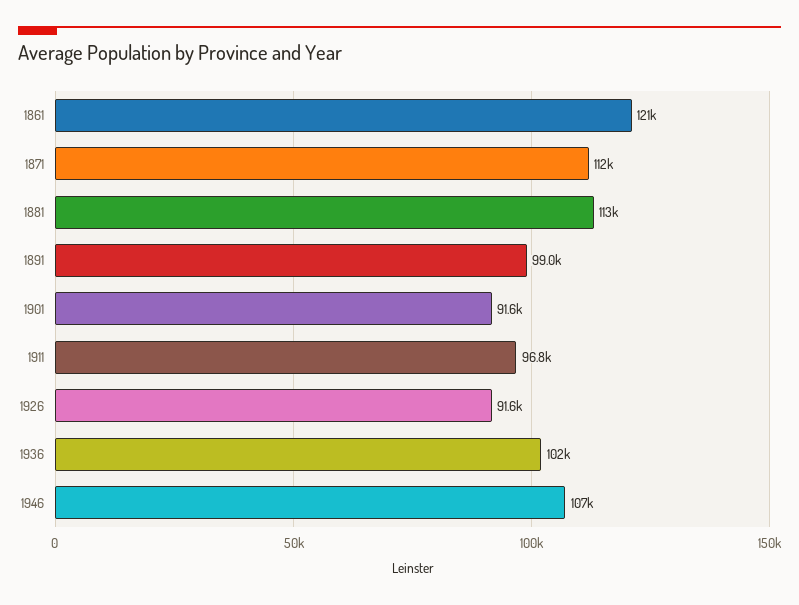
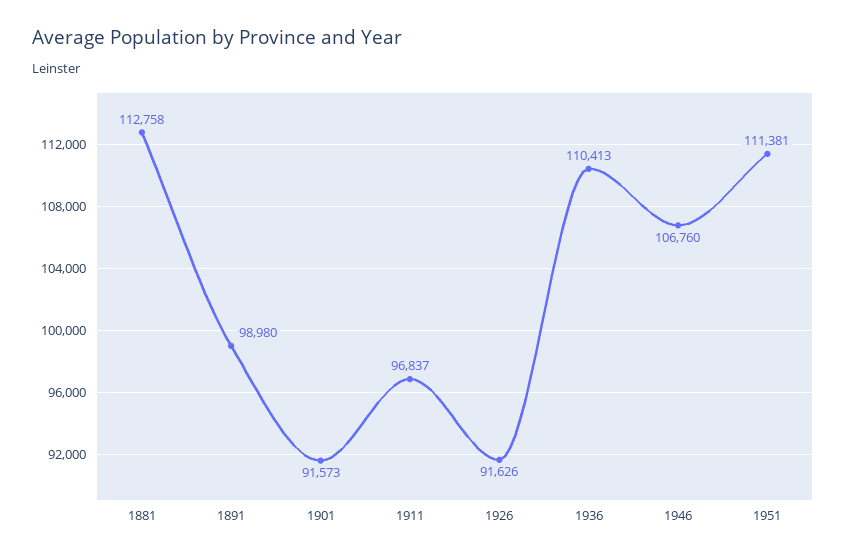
1861: 121000 -> none
1871: 112000 -> none
1936: 102000 -> 110413
1951: none -> 111381

